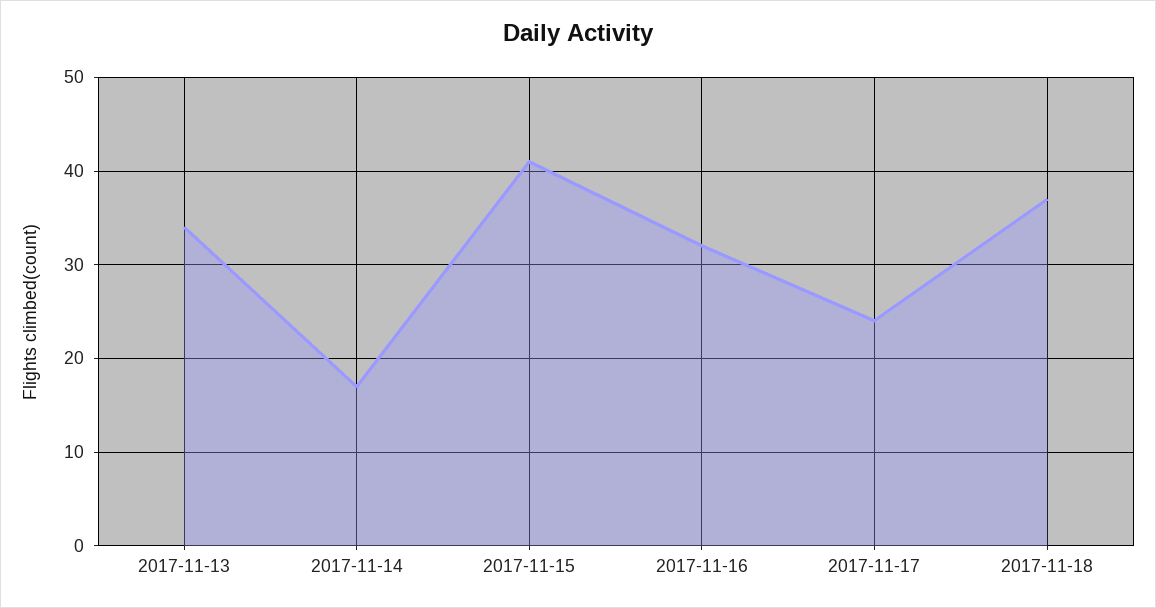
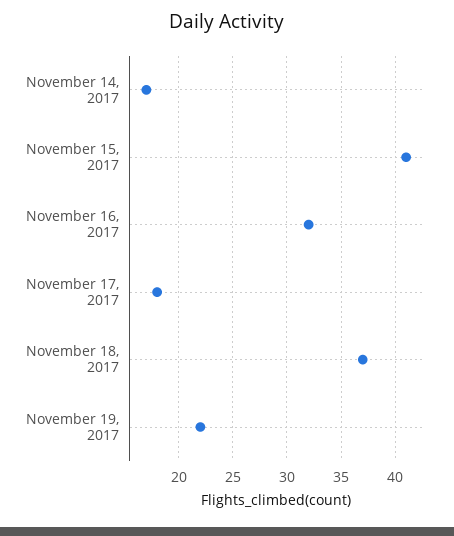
2017-11-13: 34 -> none
2017-11-17: 24 -> 18
November 19, 2017: none -> 22

